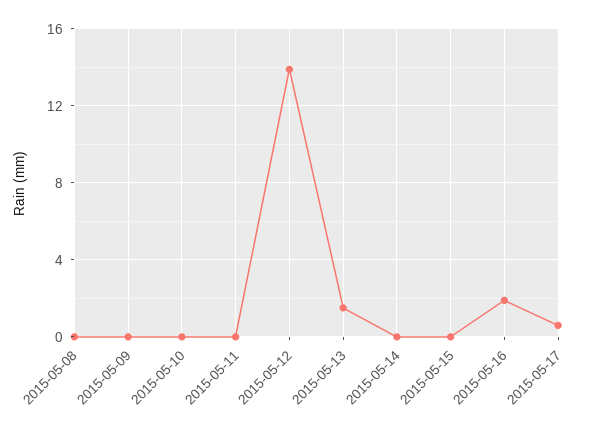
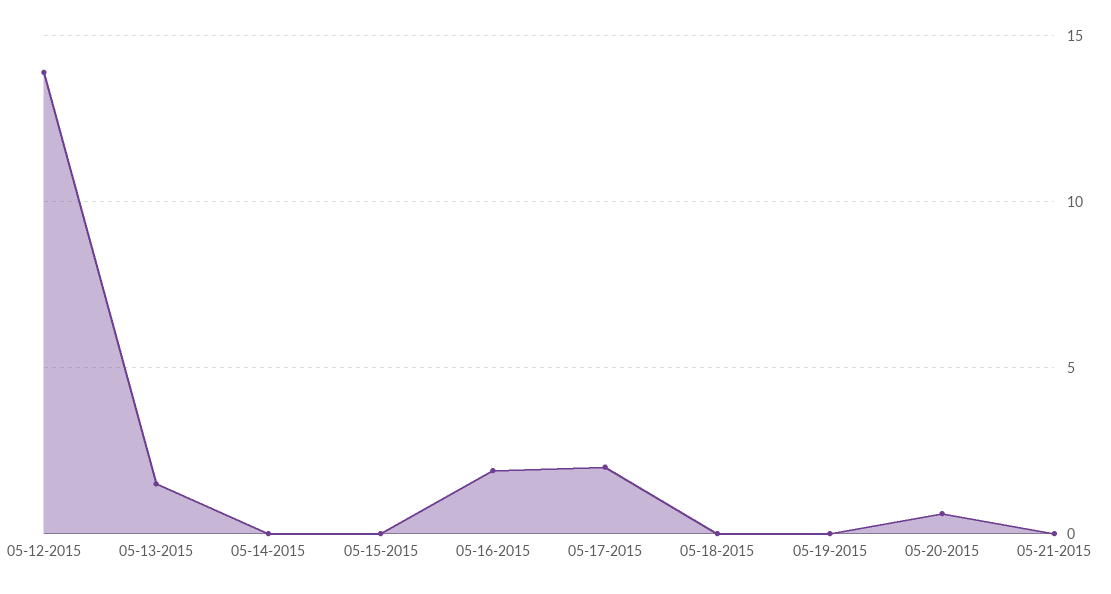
2015-05-08: 0 -> none
2015-05-09: 0 -> none
2015-05-10: 0 -> none
2015-05-11: 0 -> none
2015-05-17: 0.5 -> 2
05-18-2015: none -> 0
05-19-2015: none -> 0
05-20-2015: none -> 0.5
05-21-2015: none -> 0

